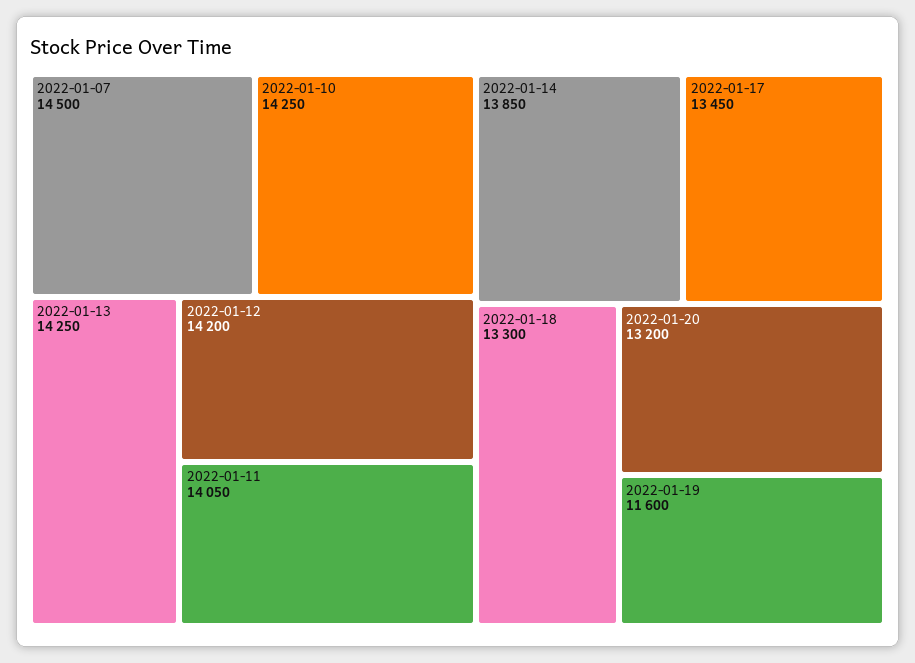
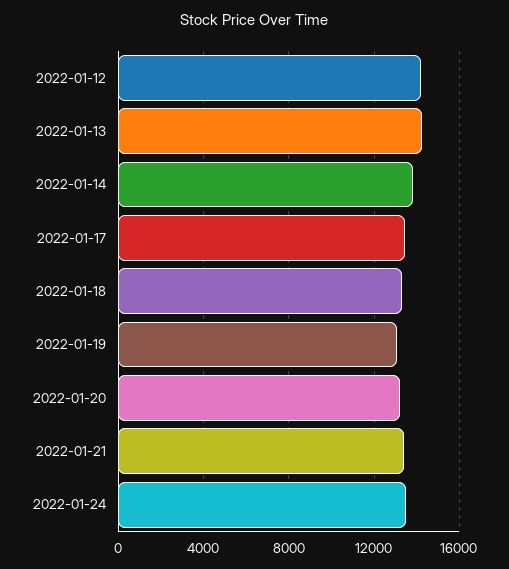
2022-01-07: 14500 -> none
2022-01-10: 14250 -> none
2022-01-11: 14050 -> none
2022-01-19: 11600 -> 13000
2022-01-21: none -> 13500
2022-01-24: none -> 13500

